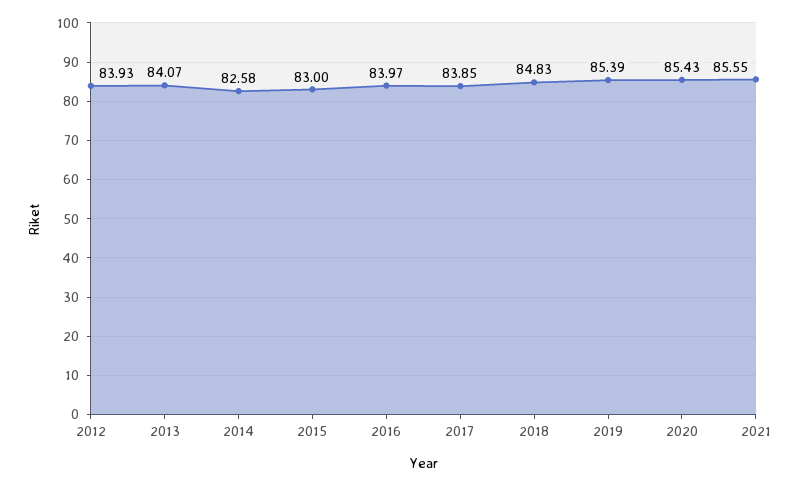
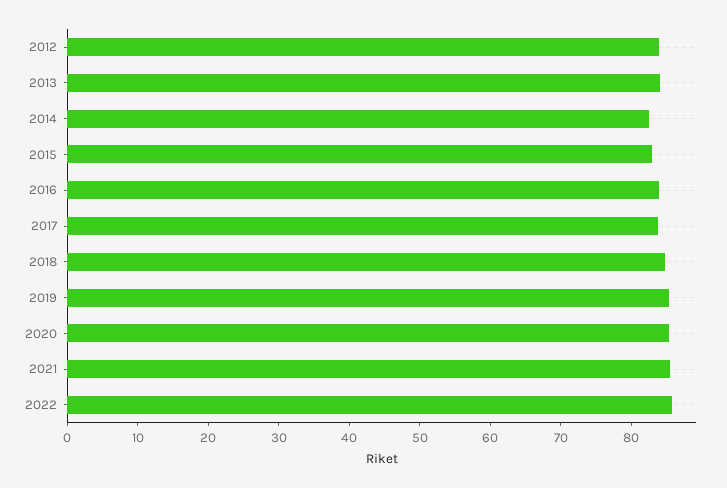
2022: none -> 86

